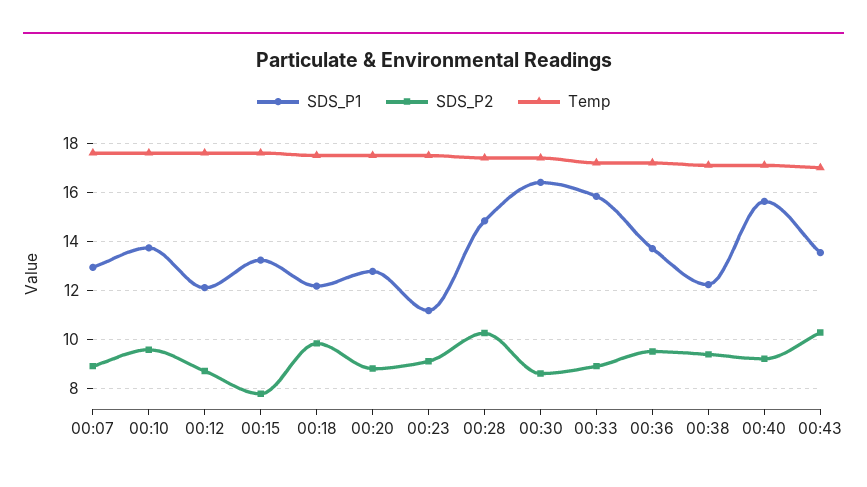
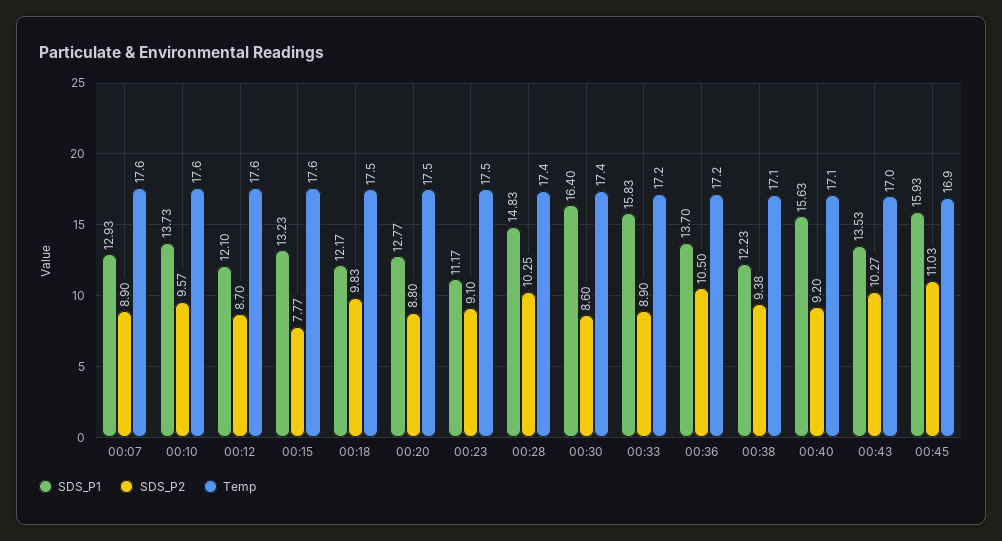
SDS_P2, 00:36: 9.5 -> 10.5
SDS_P1, 00:45: none -> 15.93
SDS_P2, 00:45: none -> 11.03
Temp, 00:45: none -> 16.9

